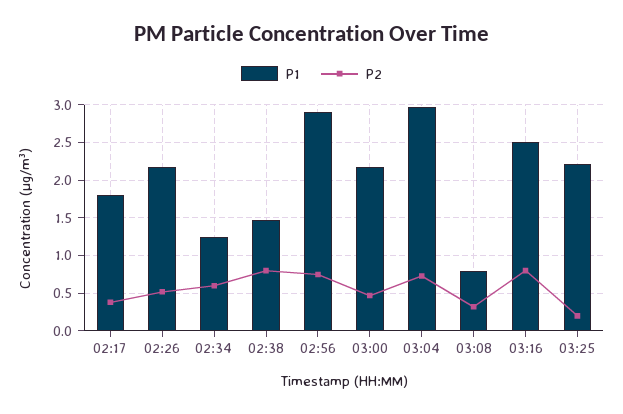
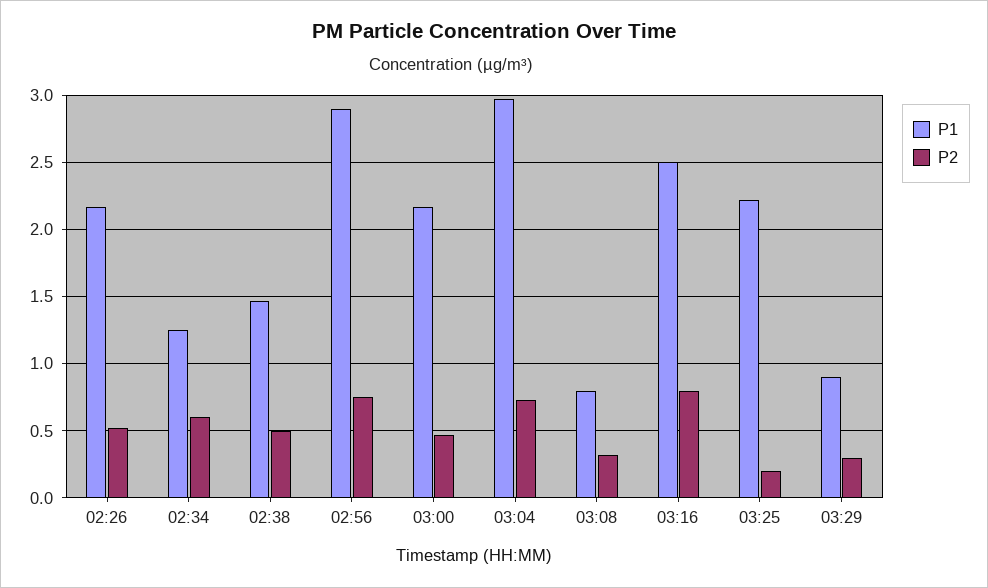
P1, 02:17: 1.8 -> none
P2, 02:17: 0.4 -> none
P2, 02:38: 0.8 -> 0.5
P1, 03:29: none -> 0.9
P2, 03:29: none -> 0.3

